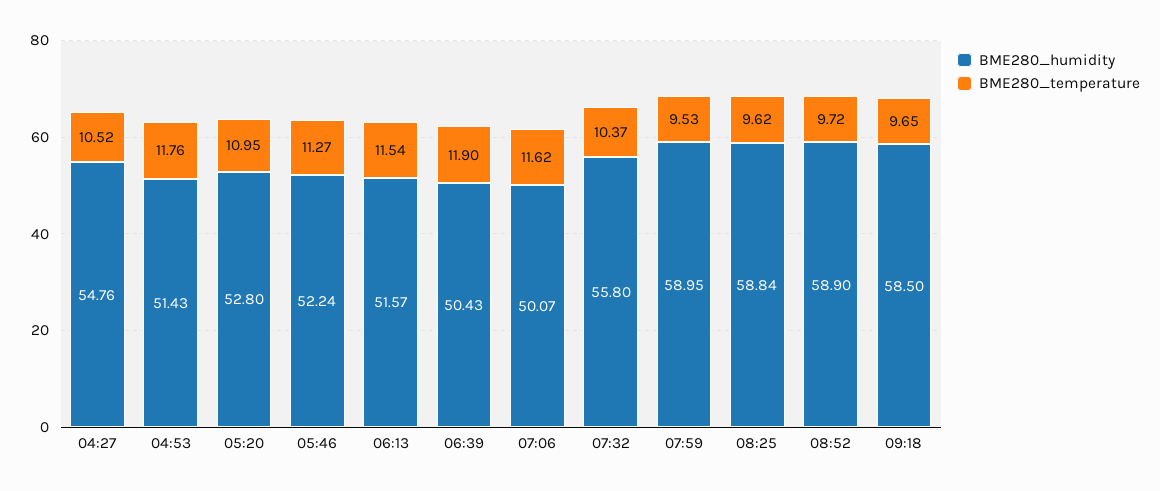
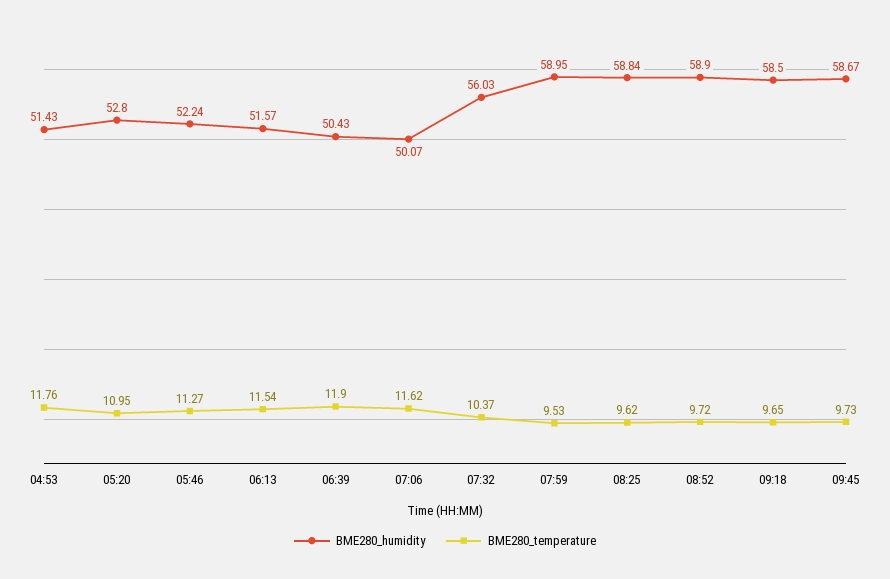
BME280_humidity, 04:27: 54.76 -> none
BME280_temperature, 04:27: 10.52 -> none
BME280_humidity, 07:32: 55.8 -> 56.03
BME280_humidity, 09:45: none -> 58.67
BME280_temperature, 09:45: none -> 9.73

